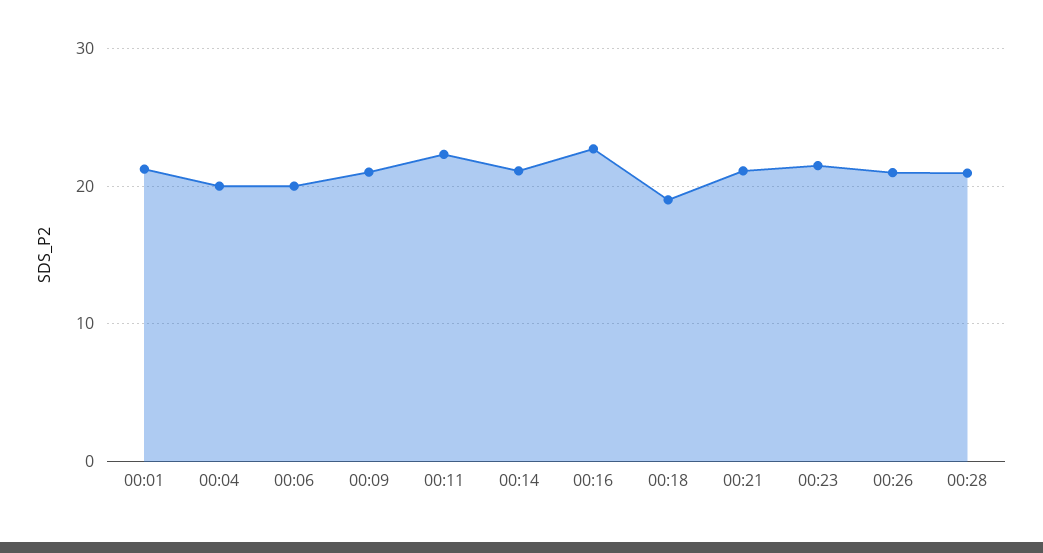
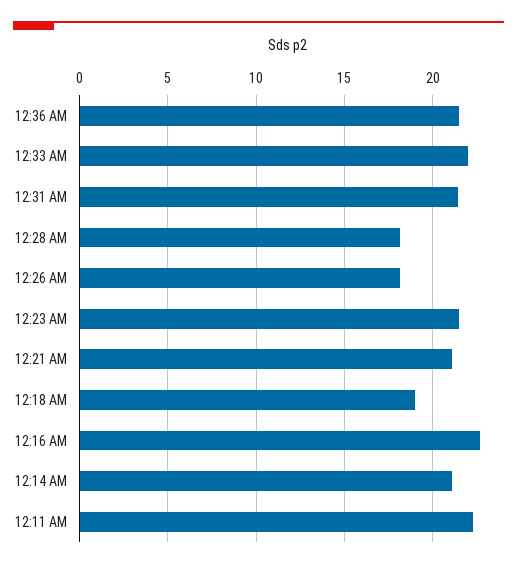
00:01: 21 -> none
00:04: 20 -> none
00:06: 20 -> none
00:09: 21 -> none
00:26: 21 -> 18
00:28: 21 -> 18
12:36 AM: none -> 21.5
12:33 AM: none -> 22
12:31 AM: none -> 21.5

